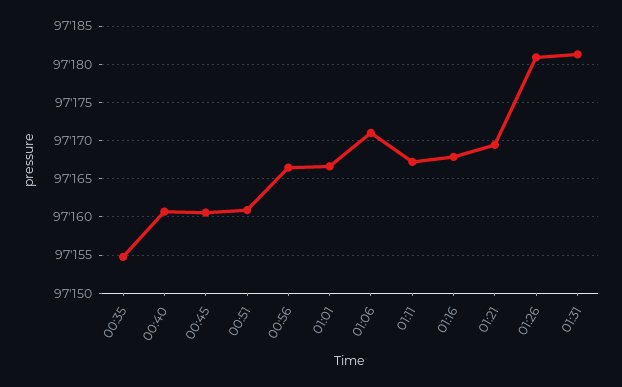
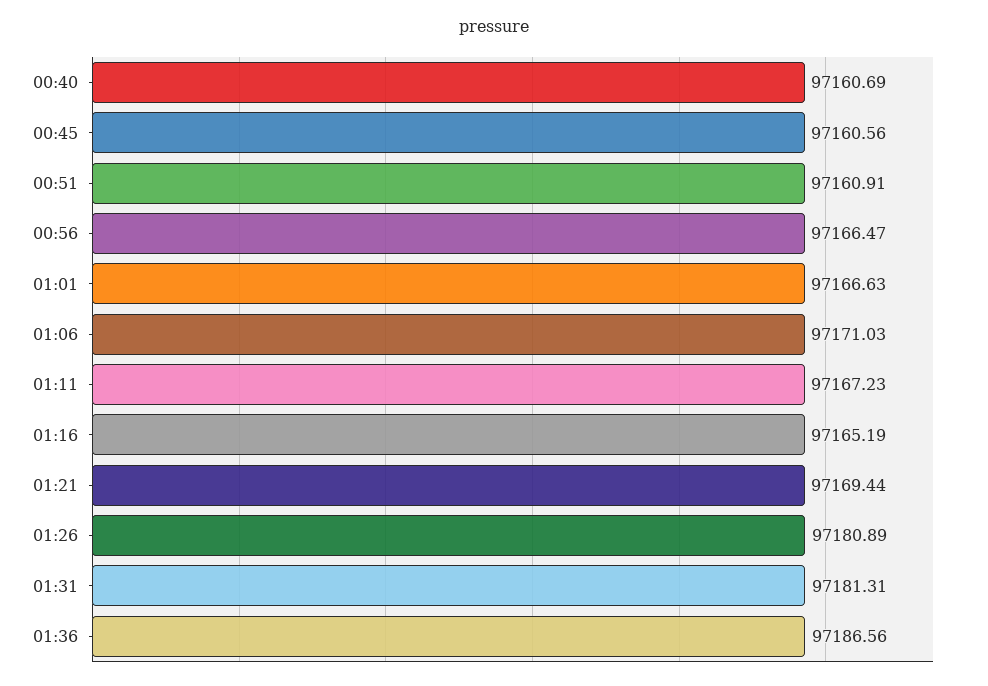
00:35: 97155 -> none
01:16: 97168 -> 97165.19
01:36: none -> 97186.56

